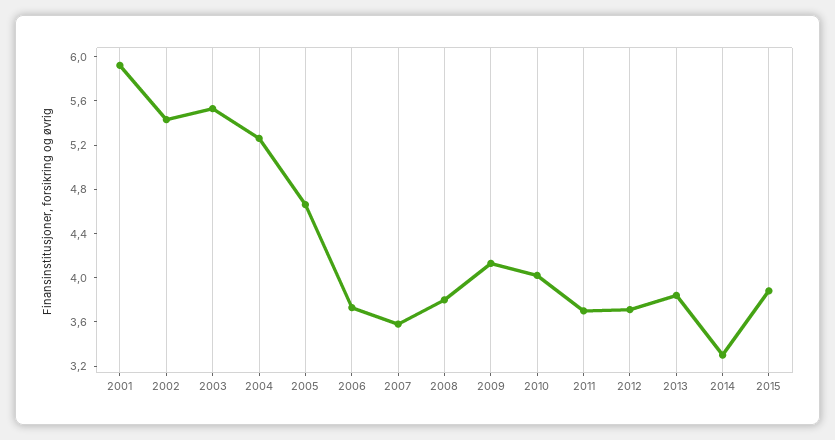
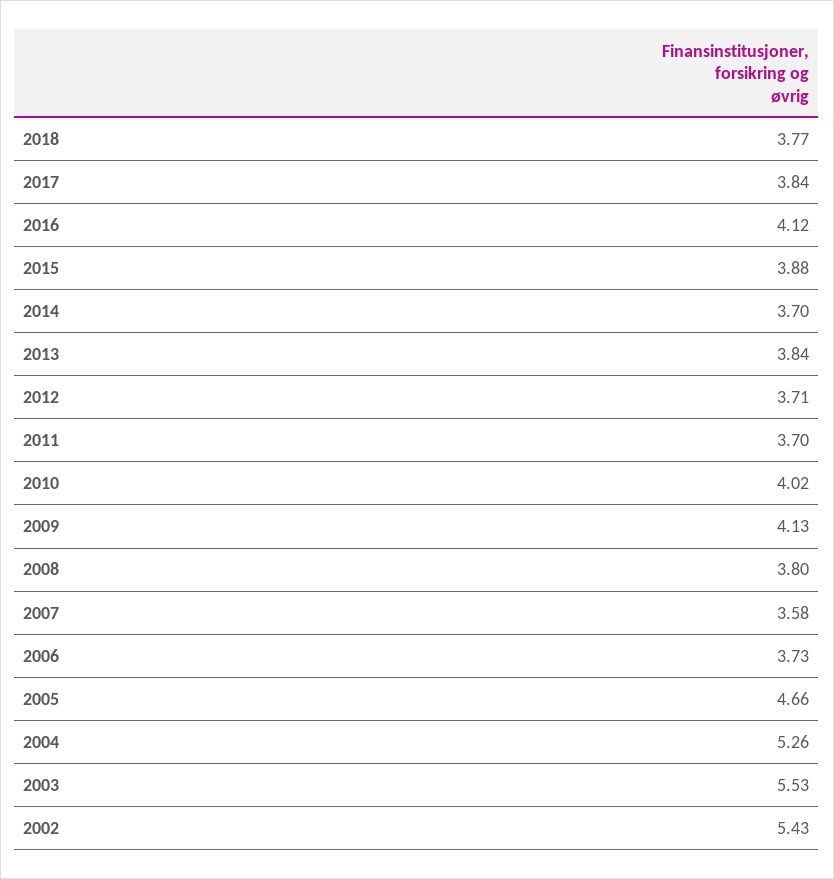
2001: 5.9 -> none
2014: 3.3 -> 3.7
2018: none -> 3.77
2017: none -> 3.84
2016: none -> 4.12

